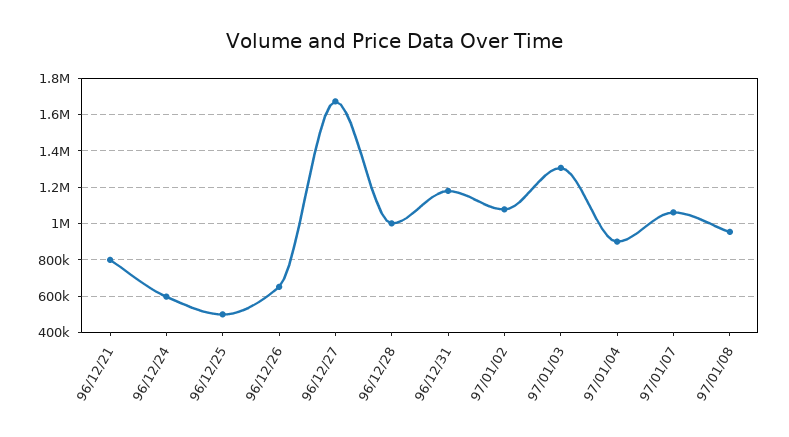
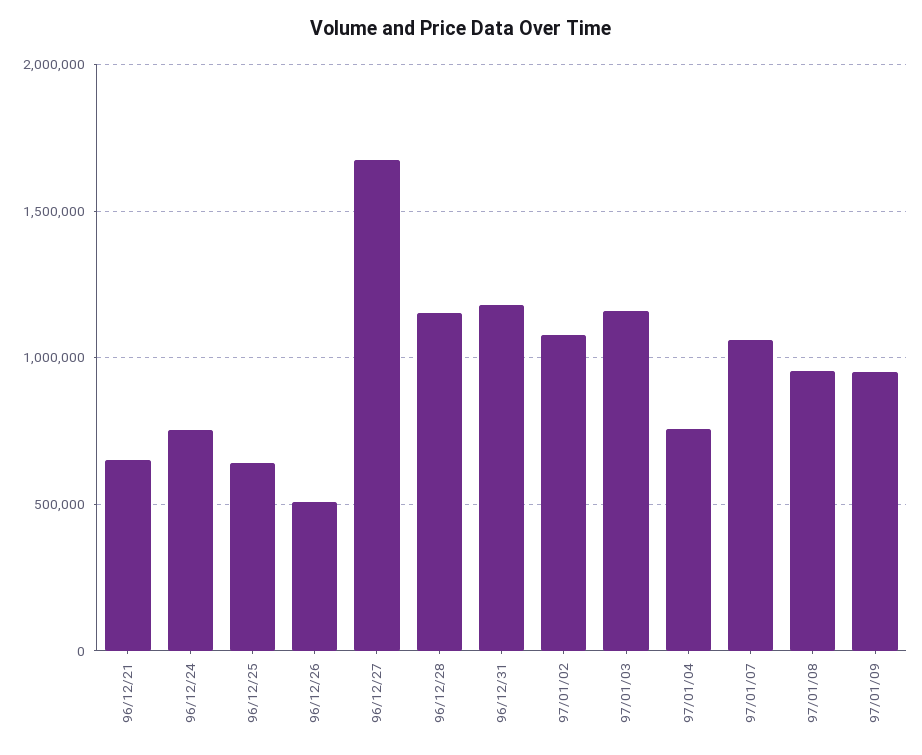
96/12/21: 800000 -> 650000
96/12/24: 600000 -> 750000
96/12/25: 500000 -> 650000
96/12/26: 650000 -> 500000
96/12/28: 1000000 -> 1150000
97/01/03: 1300000 -> 1150000
97/01/04: 900000 -> 750000
97/01/09: none -> 950000

